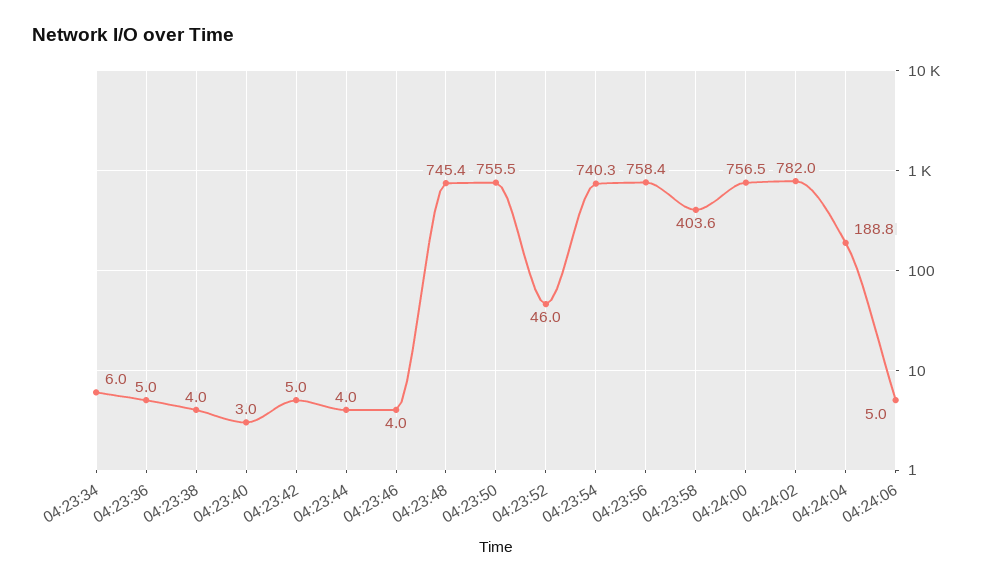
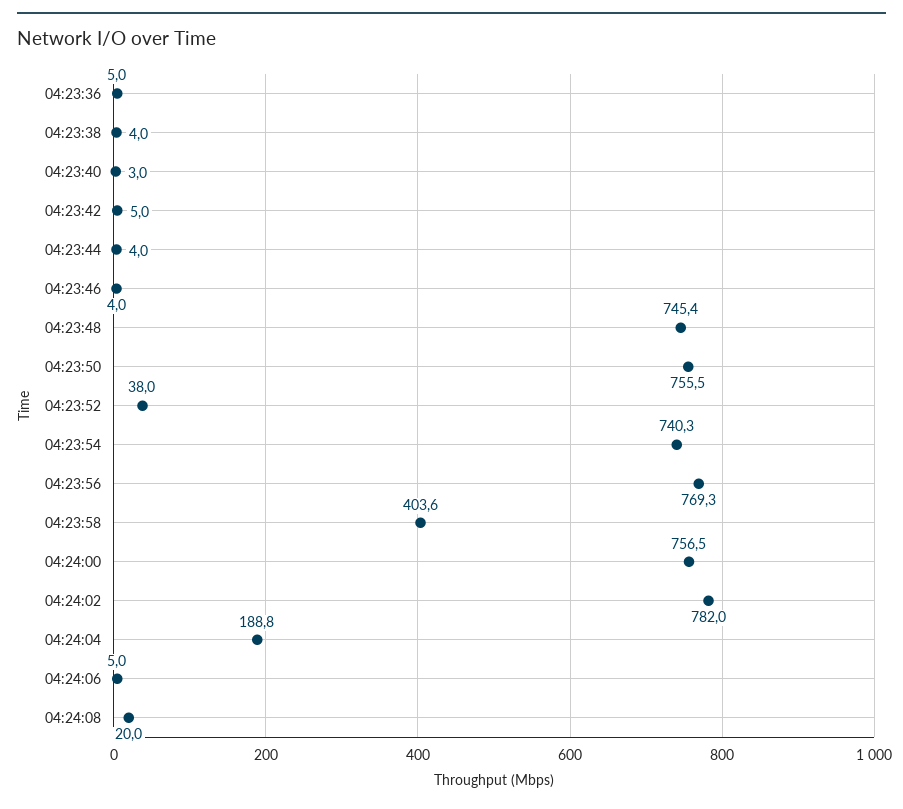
04:23:34: 6 -> none
04:23:52: 46 -> 38
04:23:56: 758.4 -> 769.3
04:24:08: none -> 20

